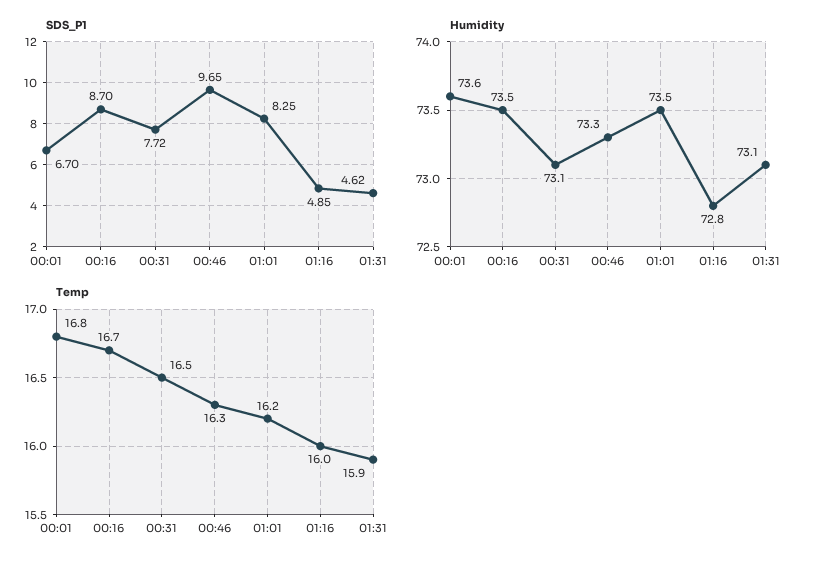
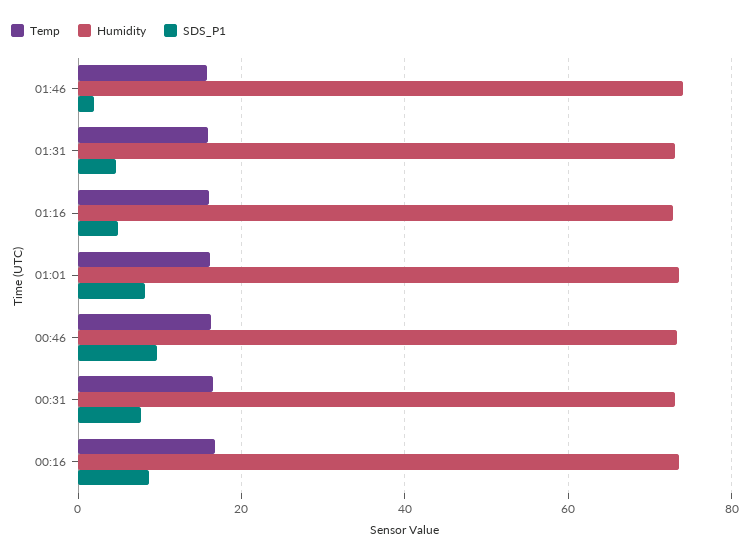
SDS_P1, 00:01: 6.7 -> none
Humidity, 00:01: 73.6 -> none
Temp, 00:01: 16.8 -> none
Temp, 01:46: none -> 16
Humidity, 01:46: none -> 74
SDS_P1, 01:46: none -> 2

